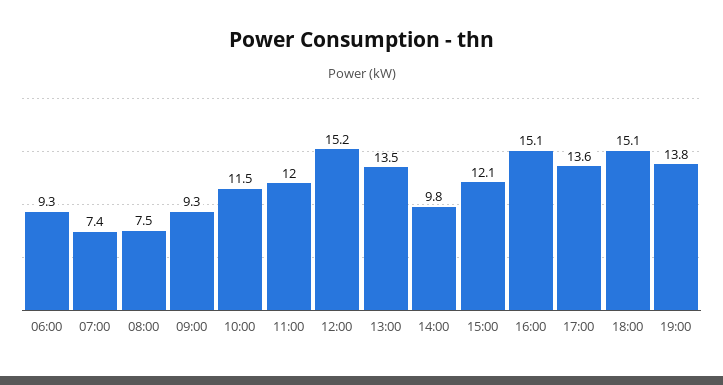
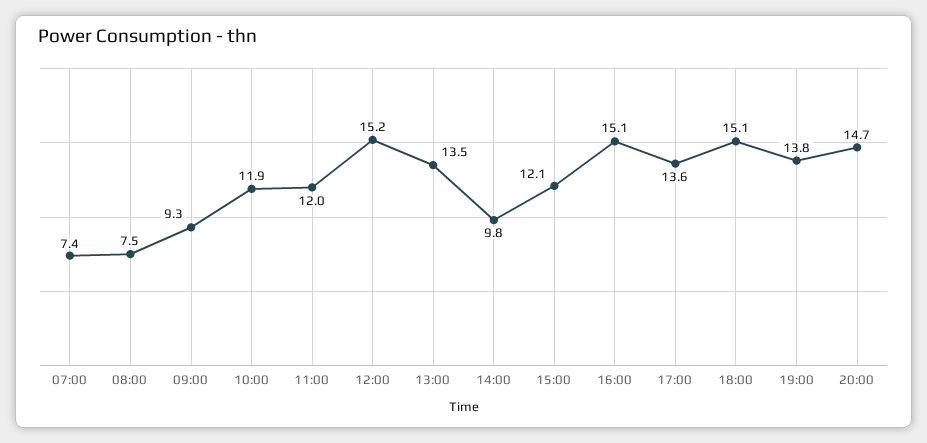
06:00: 9.3 -> none
10:00: 11.5 -> 11.9
20:00: none -> 14.7

